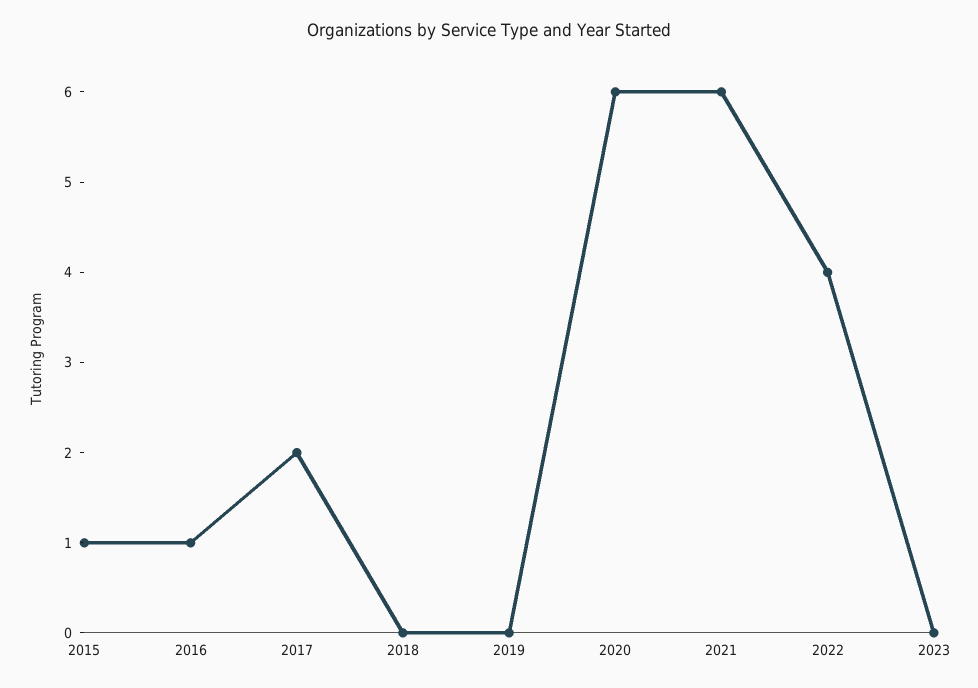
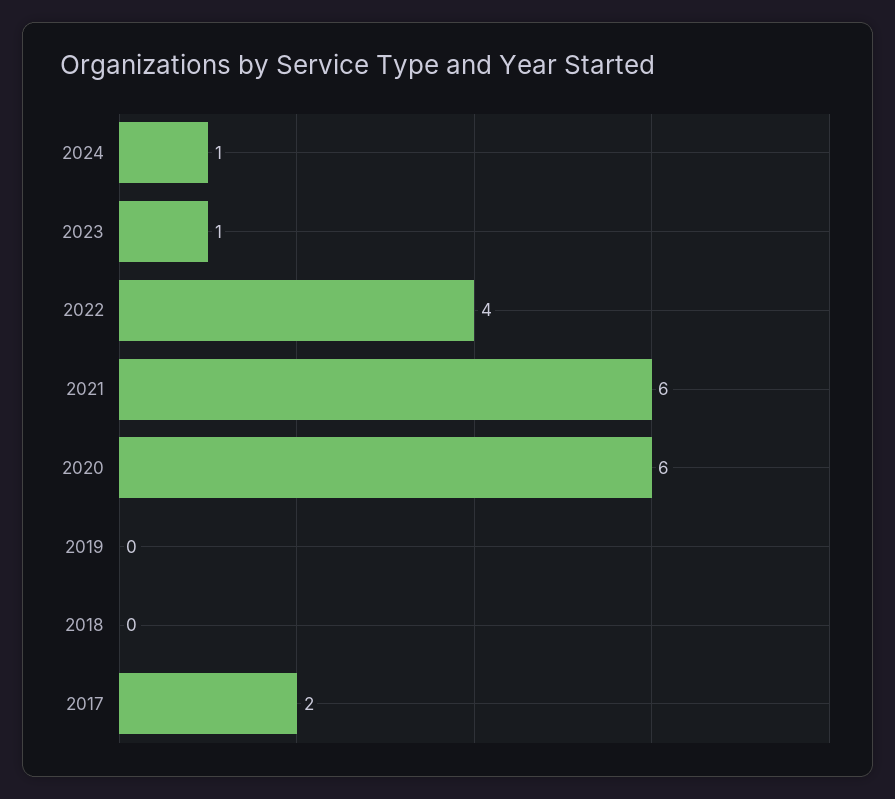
2015: 1 -> none
2016: 1 -> none
2023: 0 -> 1
2024: none -> 1

